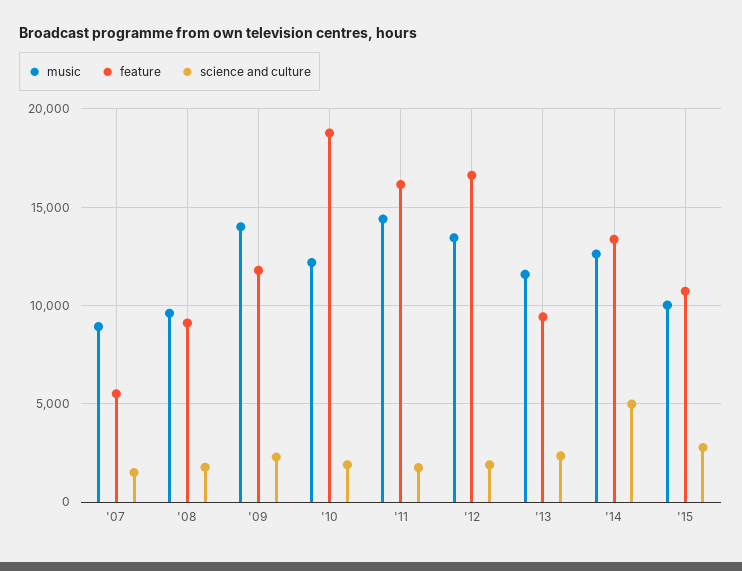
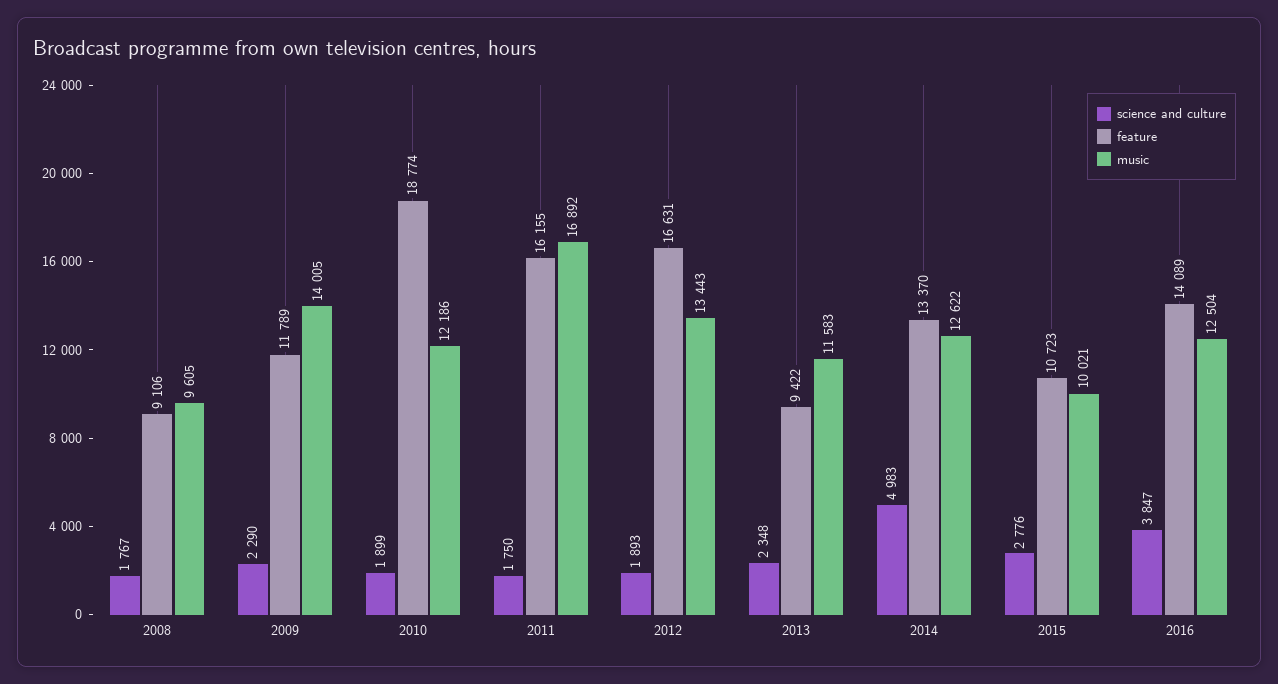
music, '07: 9000 -> none
feature, '07: 5500 -> none
science and culture, '07: 1500 -> none
music, '11: 14500 -> 16892
science and culture, 2016: none -> 3847
feature, 2016: none -> 14089
music, 2016: none -> 12504

